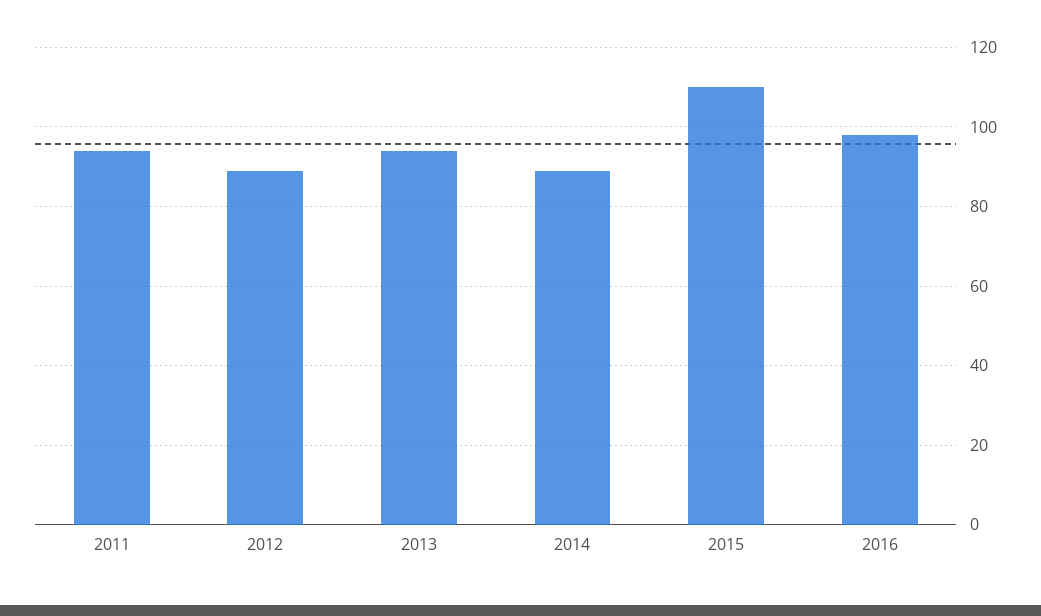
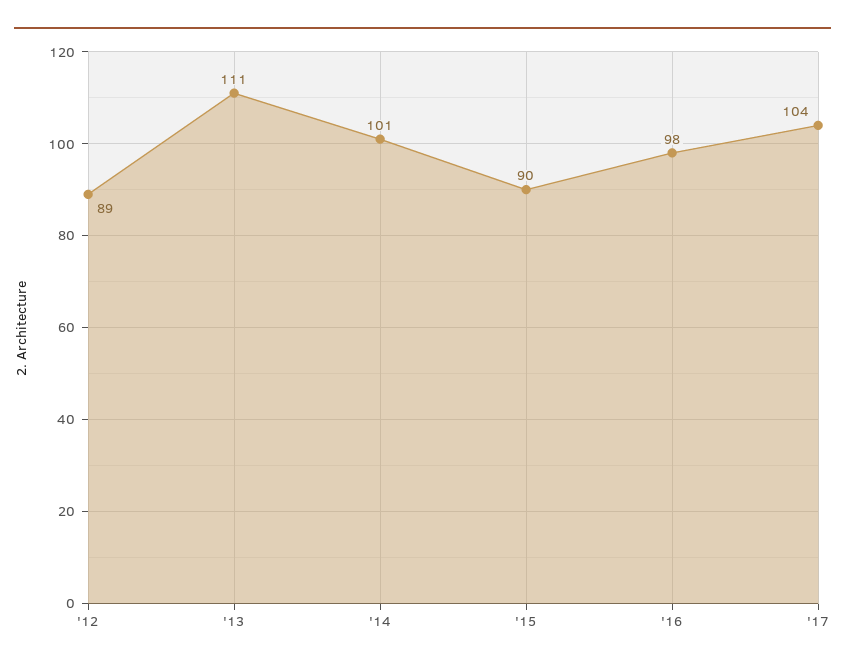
2011: 95 -> none
2013: 95 -> 111
2014: 90 -> 101
2015: 110 -> 90
'17: none -> 104

